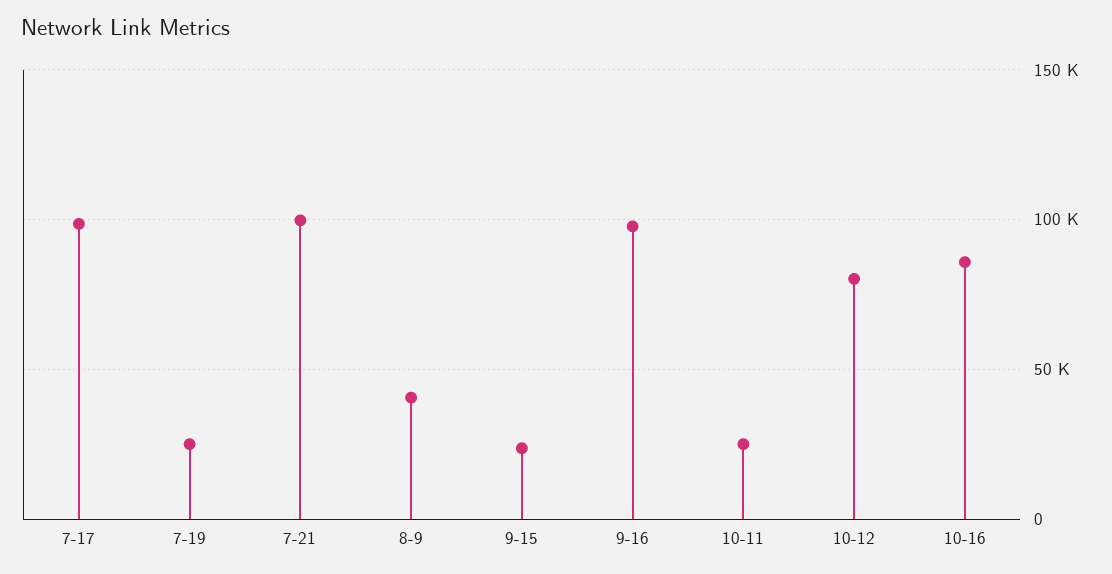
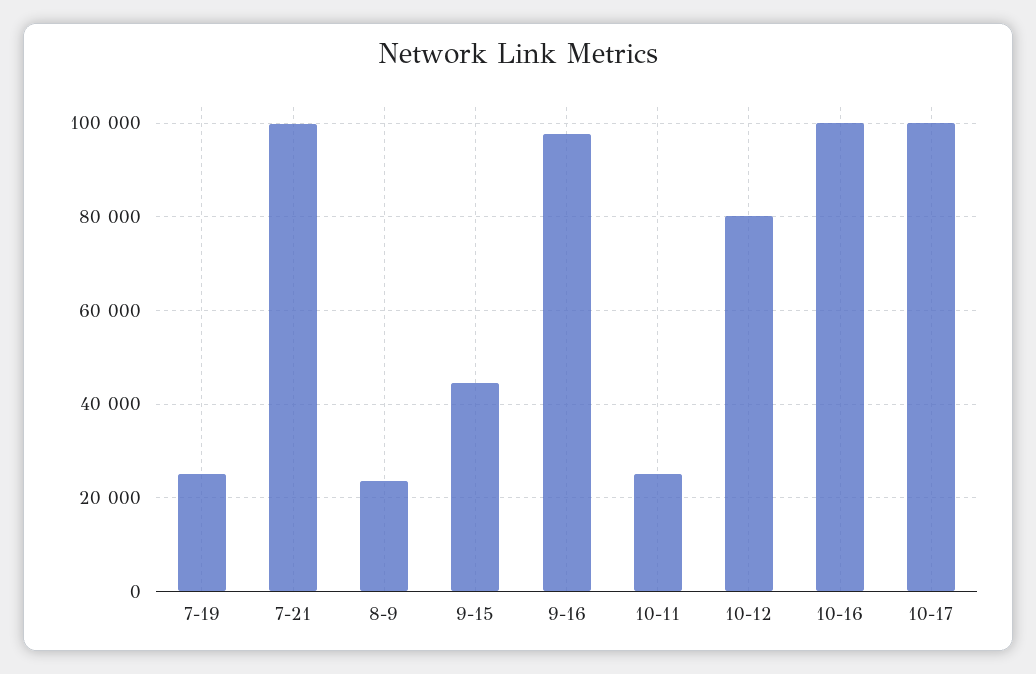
7-17: 100000 -> none
8-9: 40000 -> 24000
9-15: 25000 -> 44000
10-16: 85000 -> 100000
10-17: none -> 100000

